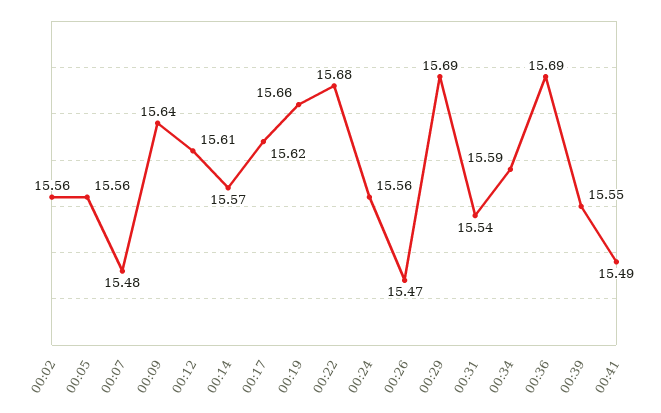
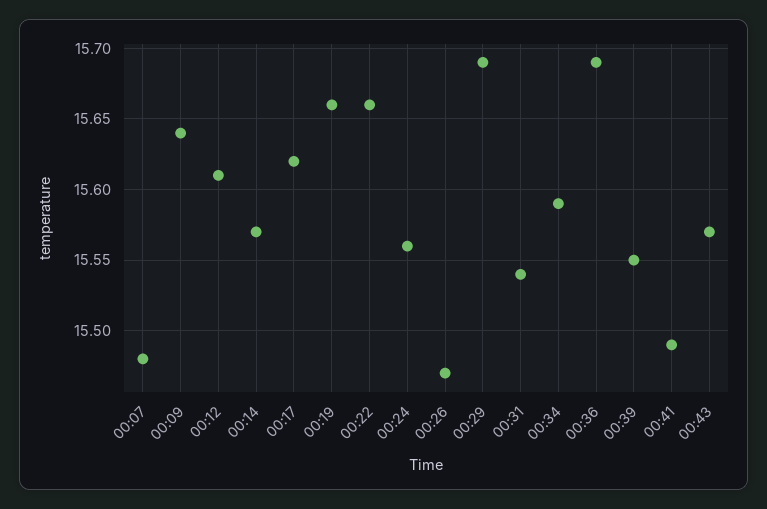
00:02: 15.56 -> none
00:05: 15.56 -> none
00:22: 15.68 -> 15.66
00:43: none -> 15.57

